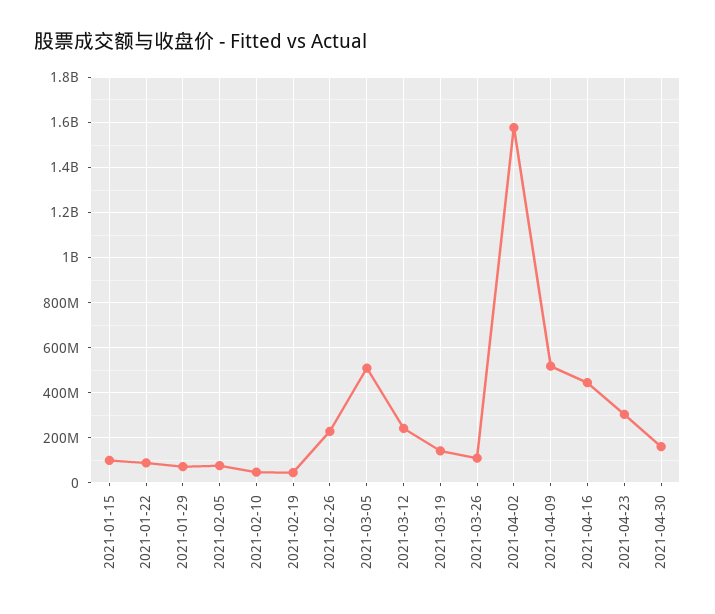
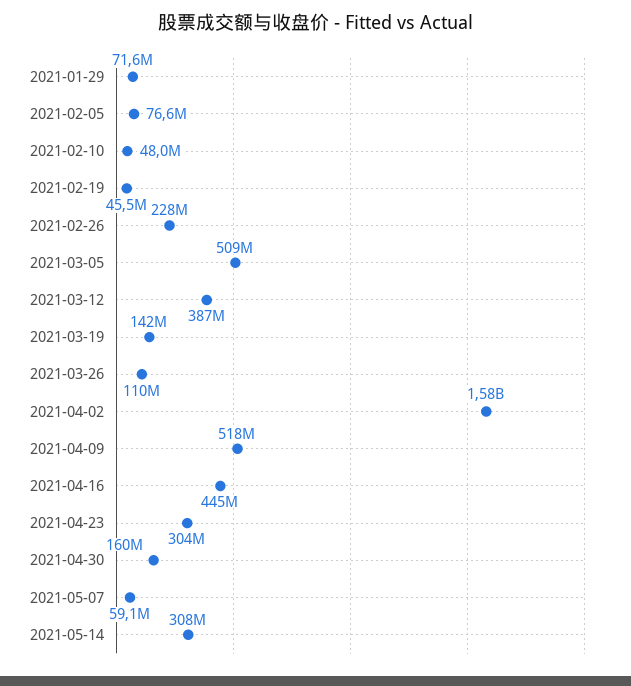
2021-01-15: 100000000 -> none
2021-01-22: 100000000 -> none
2021-03-12: 250000000 -> 387000000
2021-05-07: none -> 59100000
2021-05-14: none -> 308000000

